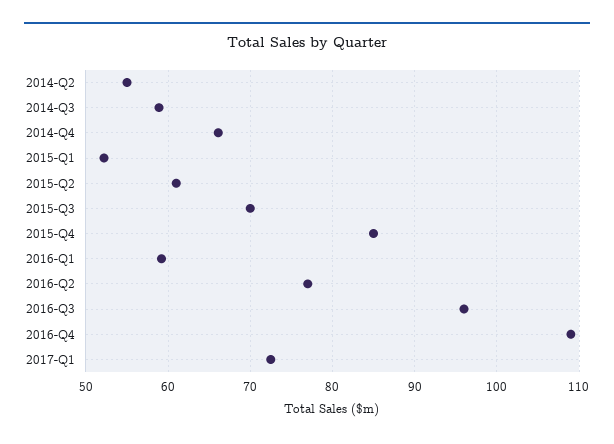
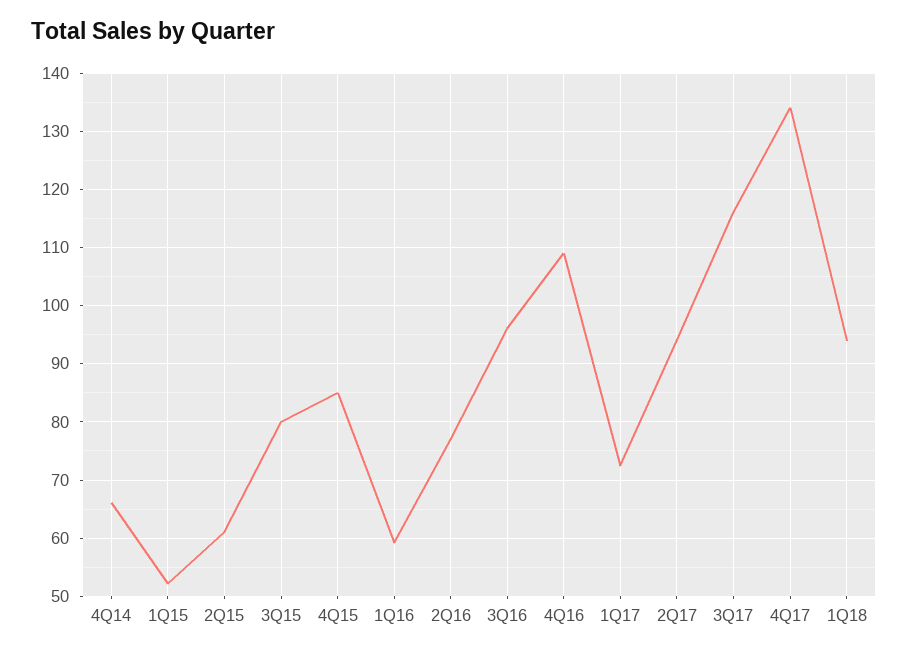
2014-Q2: 55 -> none
2014-Q3: 59 -> none
2015-Q3: 70 -> 80
2Q17: none -> 94
3Q17: none -> 116
4Q17: none -> 134
1Q18: none -> 94

